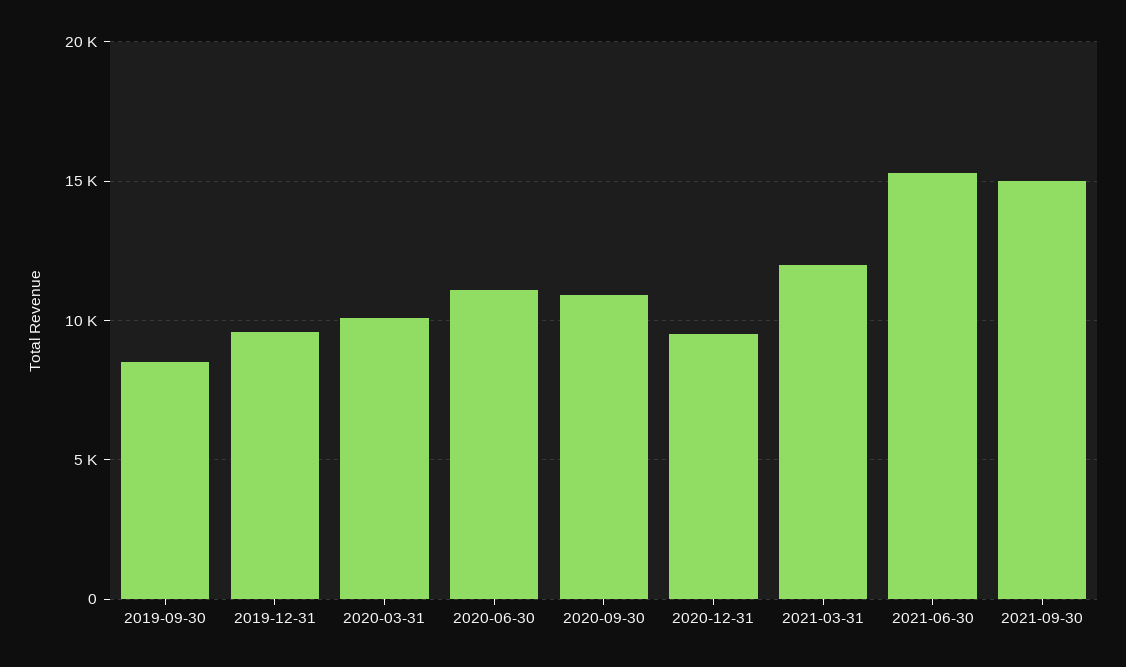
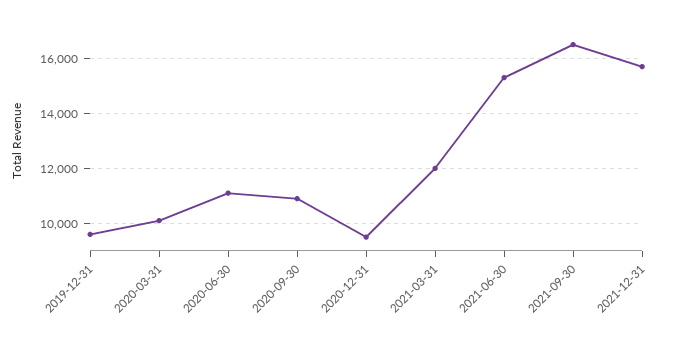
2019-09-30: 8500 -> none
2021-09-30: 15000 -> 16500
2021-12-31: none -> 15750

